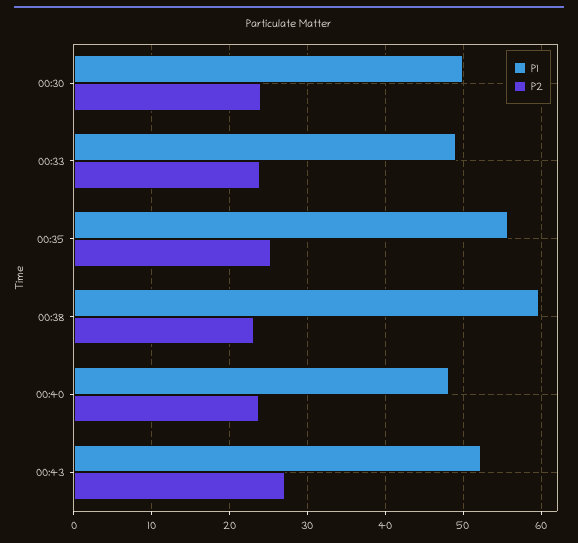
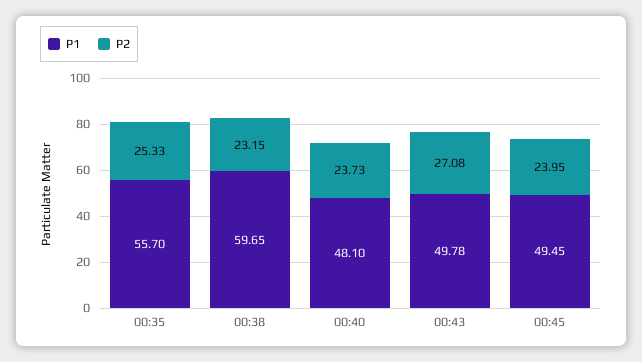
P1, 00:30: 50 -> none
P2, 00:30: 24 -> none
P1, 00:33: 49 -> none
P2, 00:33: 24 -> none
P1, 00:43: 52 -> 49.78
P1, 00:45: none -> 49.45
P2, 00:45: none -> 23.95

